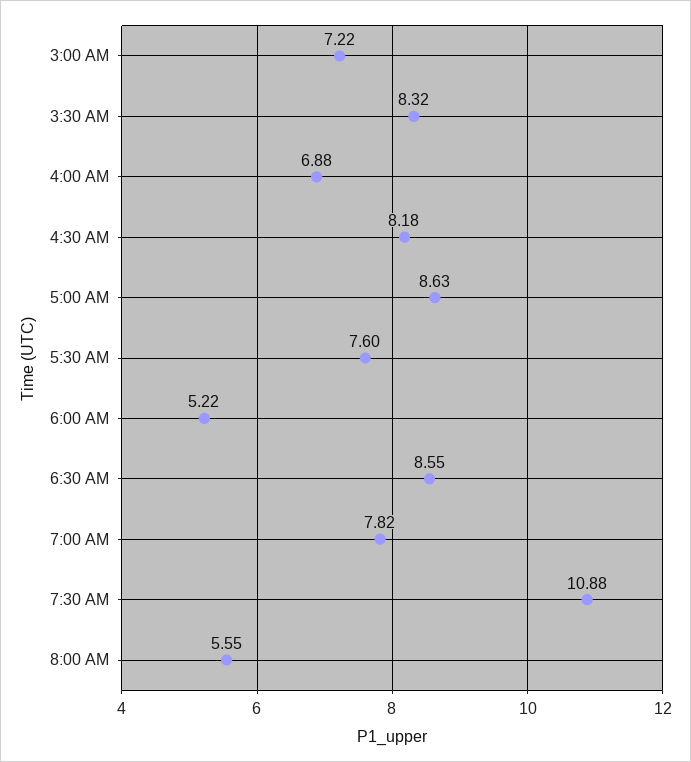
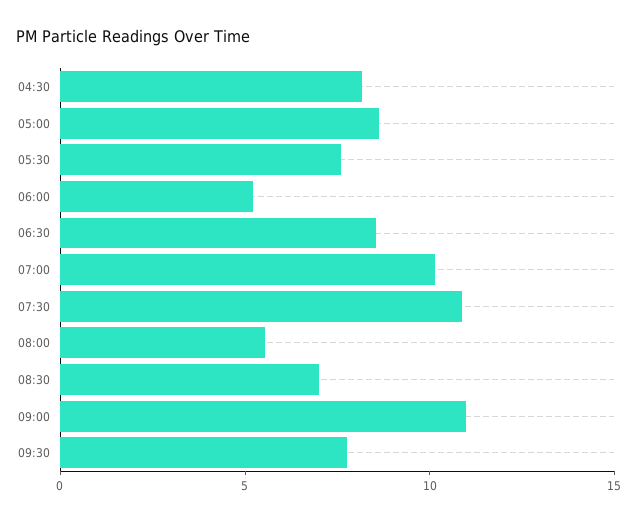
3:00 AM: 7.22 -> none
3:30 AM: 8.32 -> none
4:00 AM: 6.88 -> none
7:00 AM: 7.82 -> 10
08:30: none -> 7
09:00: none -> 11
09:30: none -> 8

